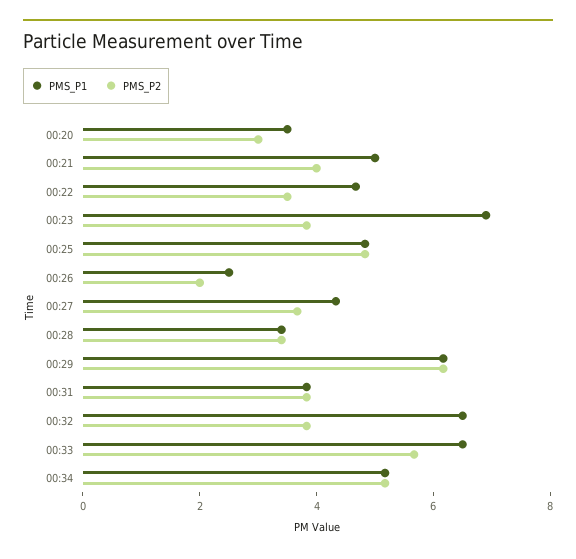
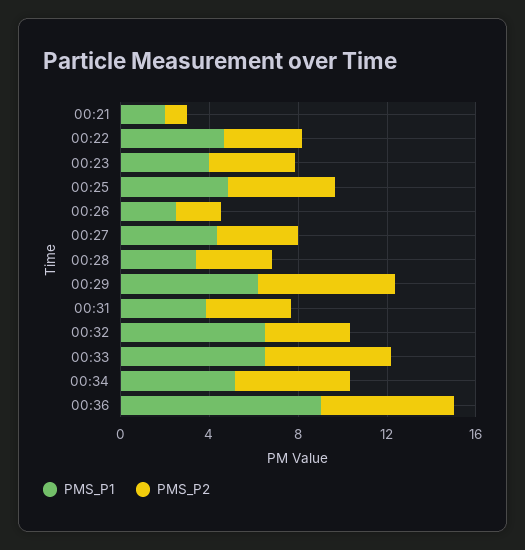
PMS_P1, 00:20: 3.5 -> none
PMS_P2, 00:20: 3 -> none
PMS_P1, 00:21: 5 -> 2
PMS_P2, 00:21: 4 -> 1
PMS_P1, 00:23: 7 -> 4
PMS_P1, 00:36: none -> 9
PMS_P2, 00:36: none -> 6

